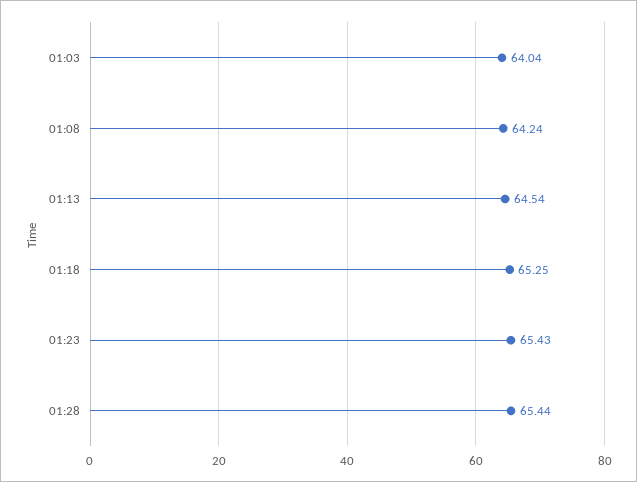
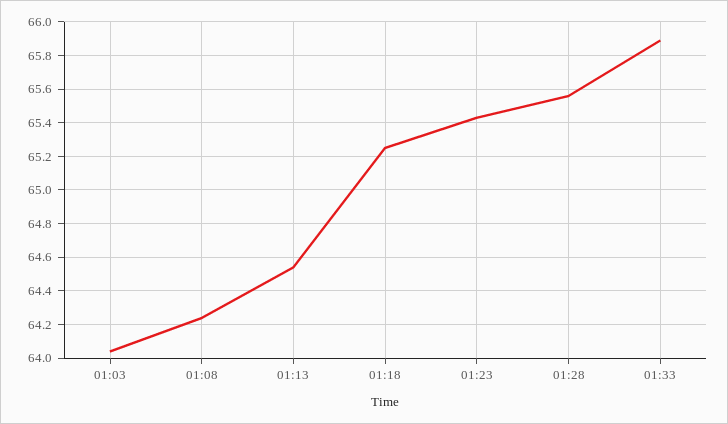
01:28: 65.44 -> 65.55
01:33: none -> 65.9

